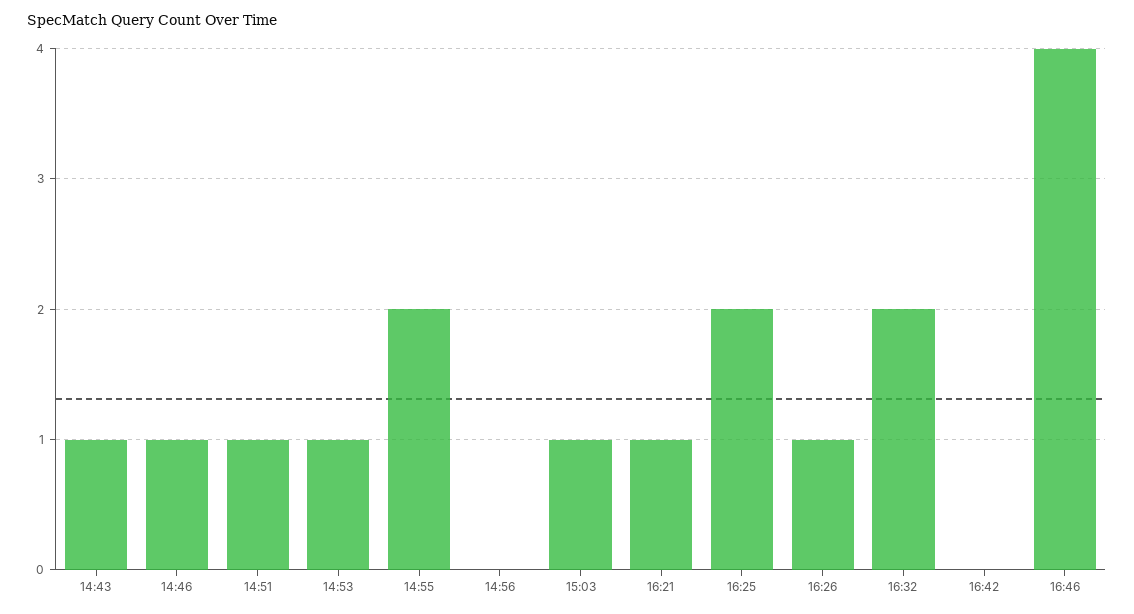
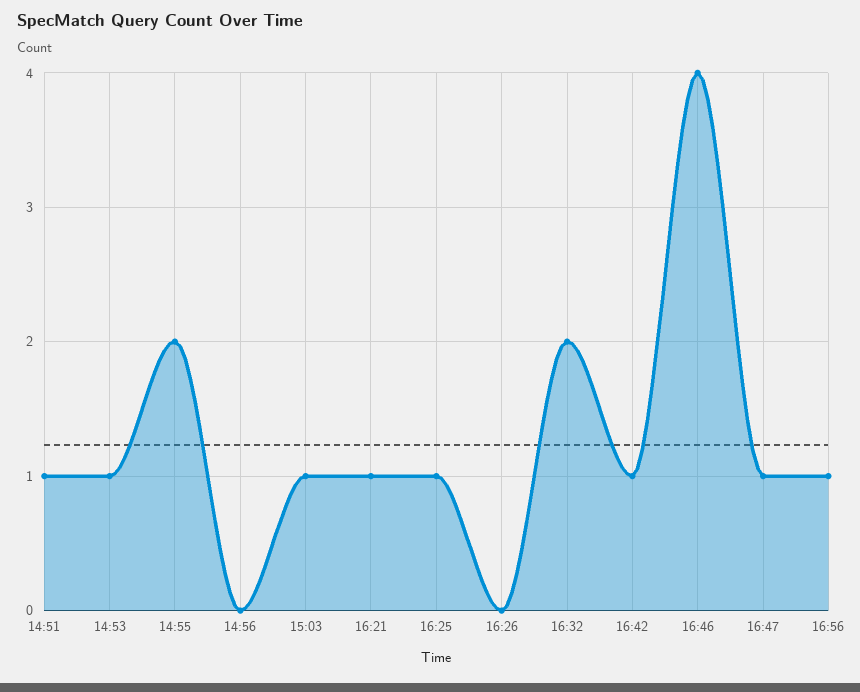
14:43: 1 -> none
14:46: 1 -> none
16:25: 2 -> 1
16:26: 1 -> 0
16:42: 0 -> 1
16:47: none -> 1
16:56: none -> 1

